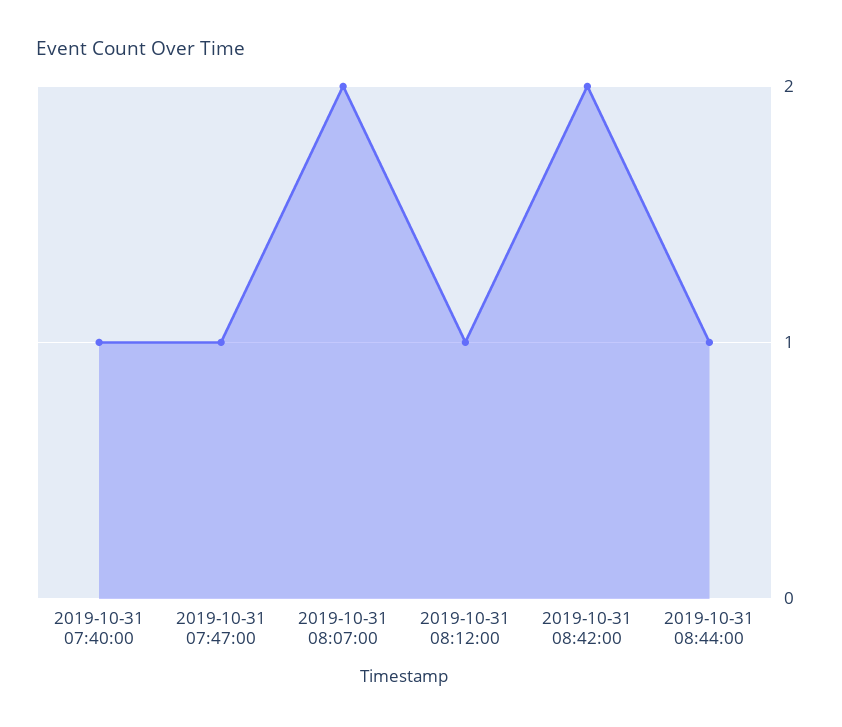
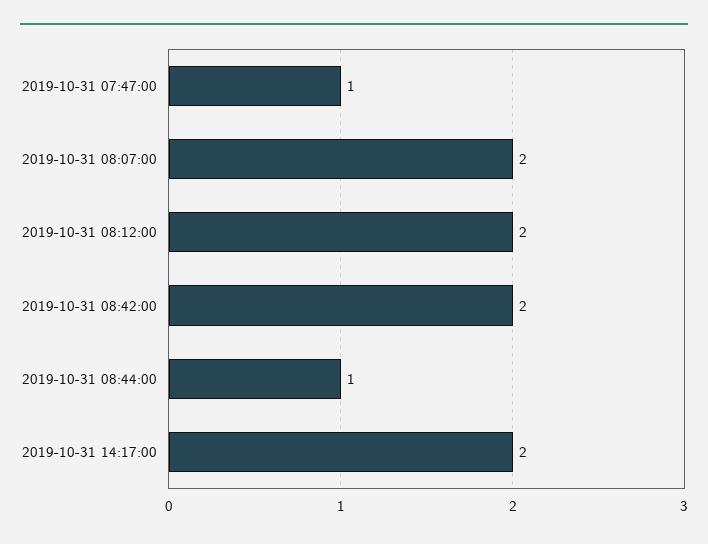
2019-10-31 07:40:00: 1 -> none
2019-10-31 08:12:00: 1 -> 2
2019-10-31 14:17:00: none -> 2

